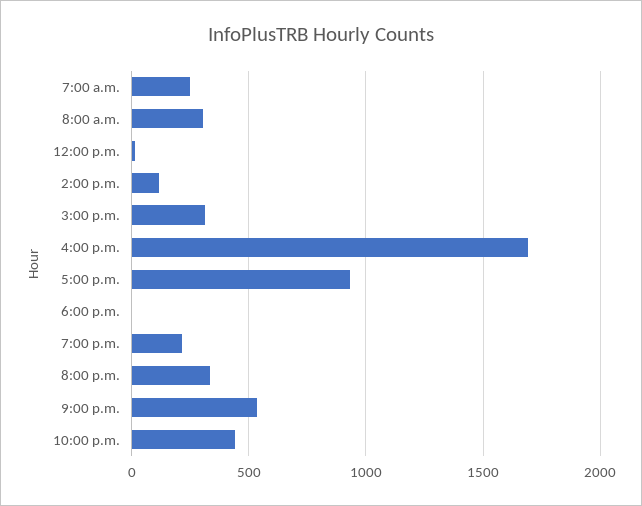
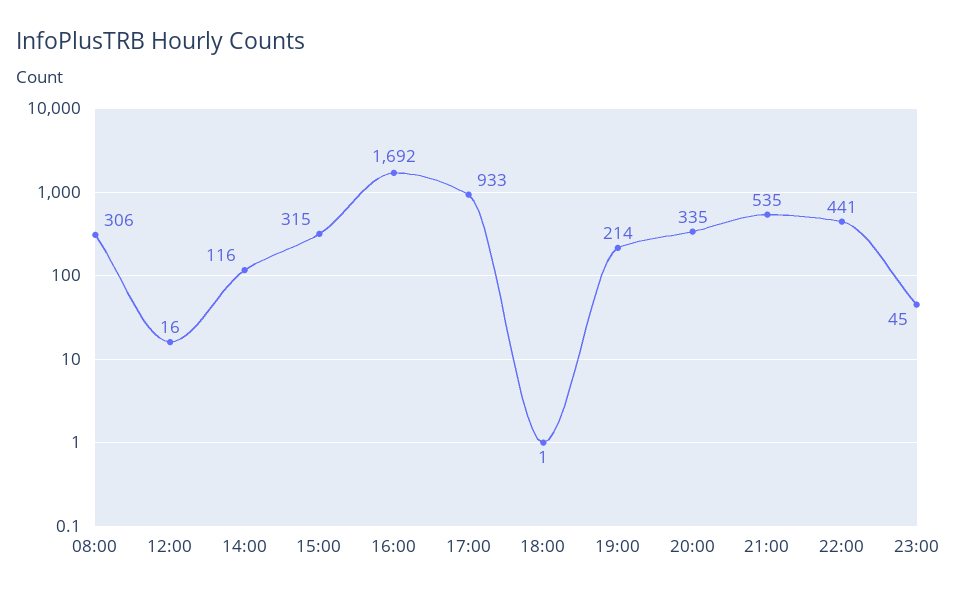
7:00 a.m.: 250 -> none
23:00: none -> 45

